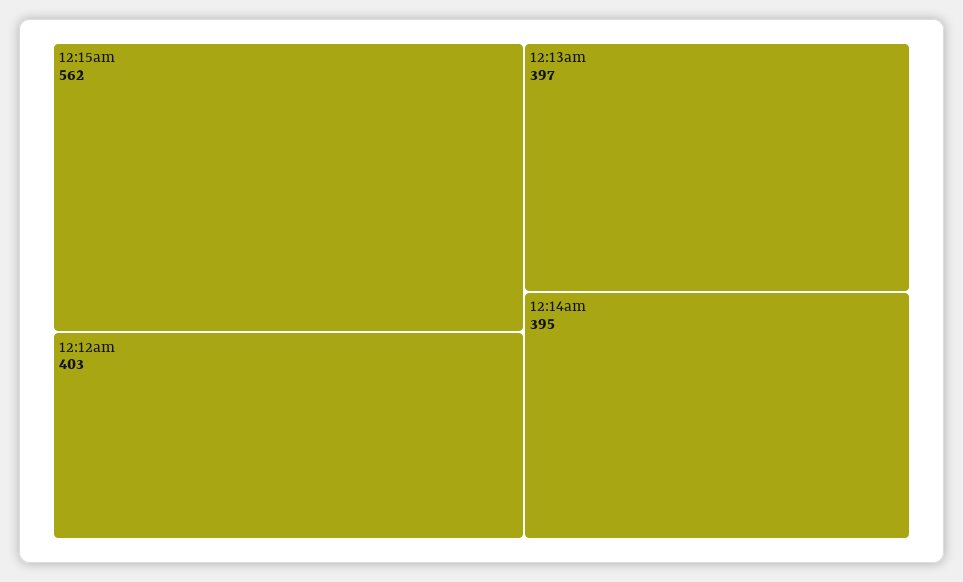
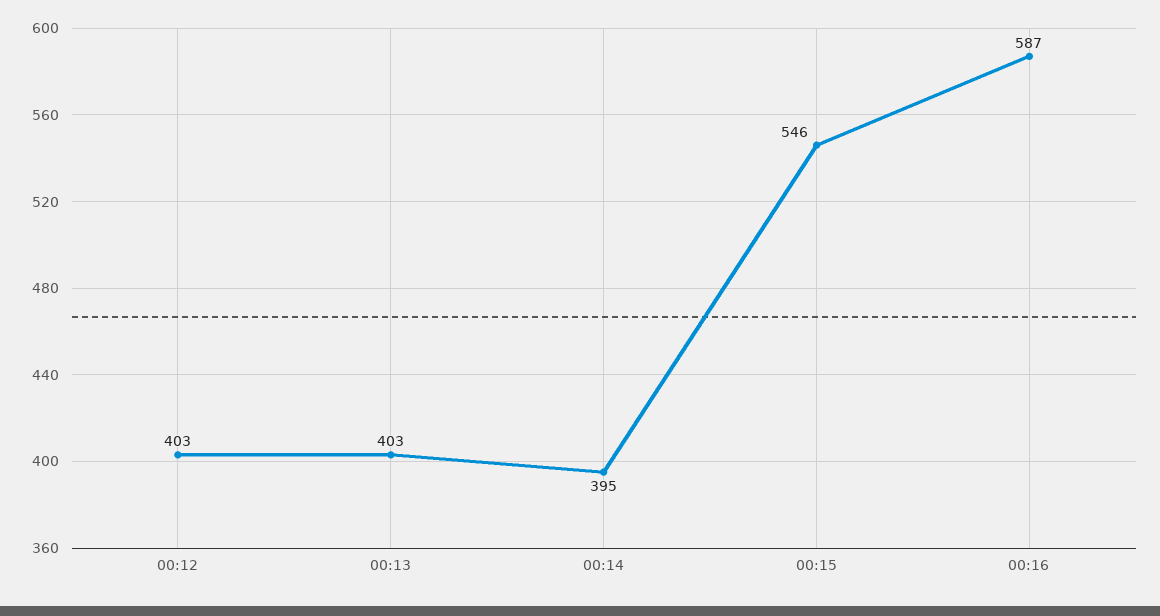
12:15am: 562 -> 546
12:13am: 397 -> 403
00:16: none -> 587

